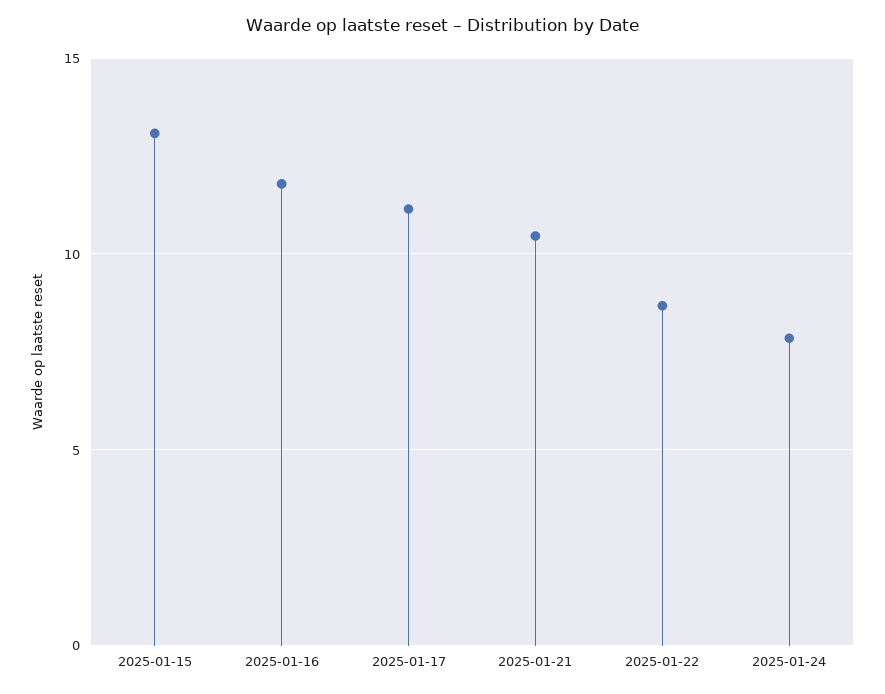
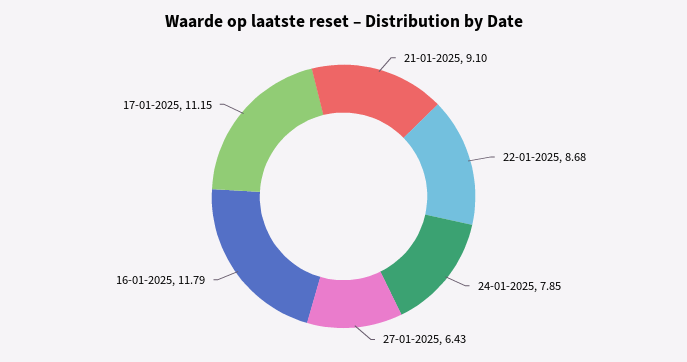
2025-01-15: 13 -> none
2025-01-21: 10.5 -> 9.1
27-01-2025: none -> 6.43

